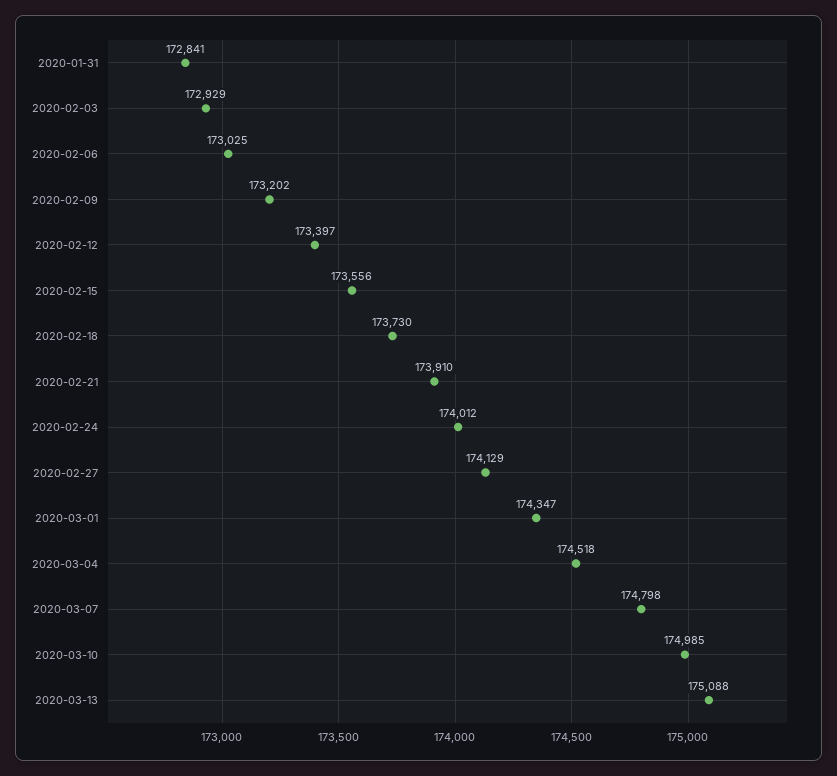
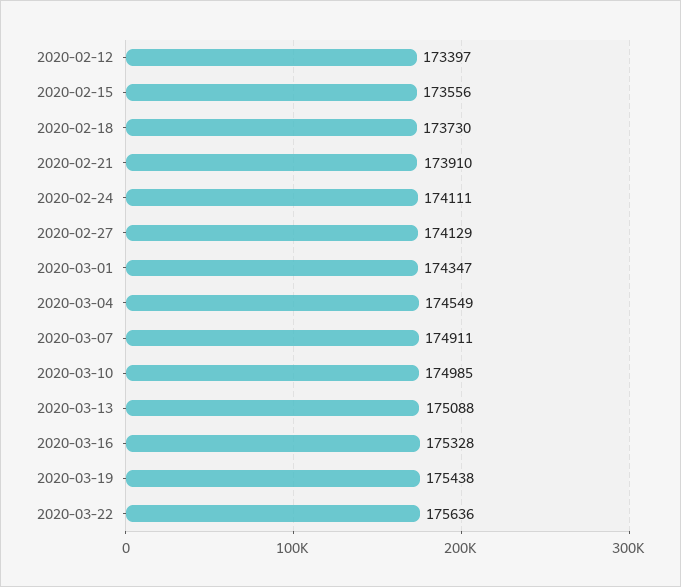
2020-01-31: 172841 -> none
2020-02-03: 172929 -> none
2020-02-06: 173025 -> none
2020-02-09: 173202 -> none
2020-02-24: 174012 -> 174111
2020-03-04: 174518 -> 174549
2020-03-07: 174798 -> 174911
2020-03-16: none -> 175328
2020-03-19: none -> 175438
2020-03-22: none -> 175636

